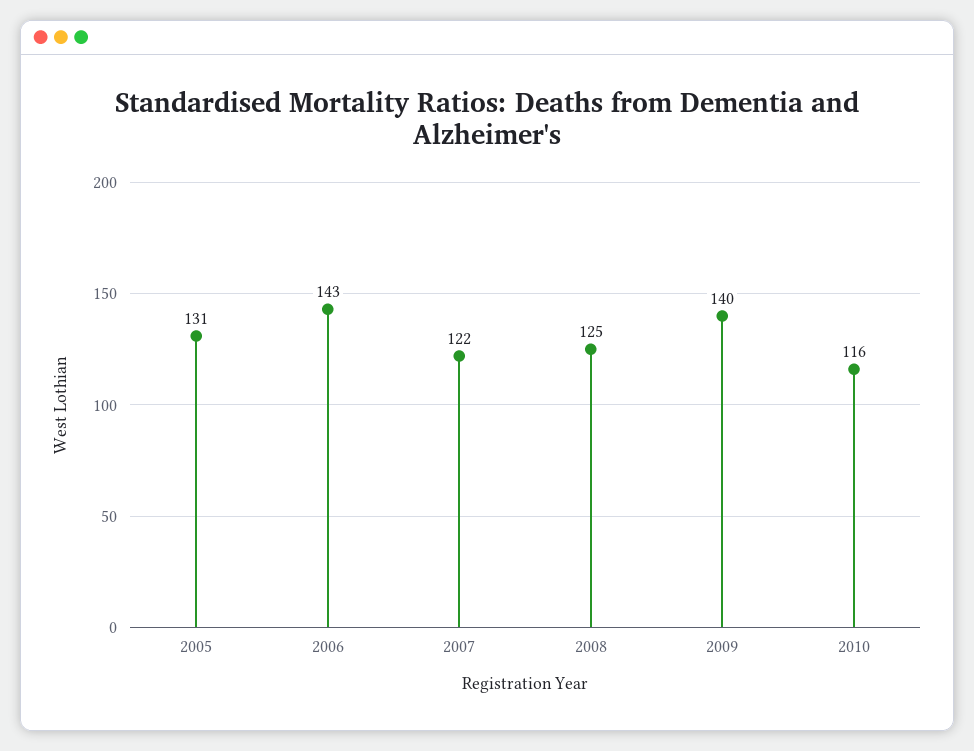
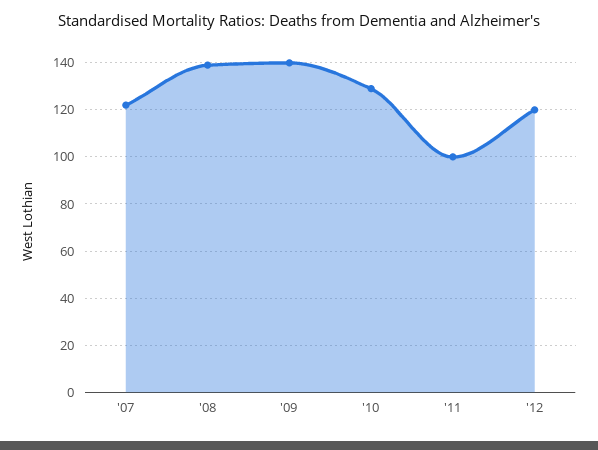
2005: 131 -> none
2006: 143 -> none
2008: 125 -> 140
2010: 116 -> 130
'11: none -> 100
'12: none -> 120

